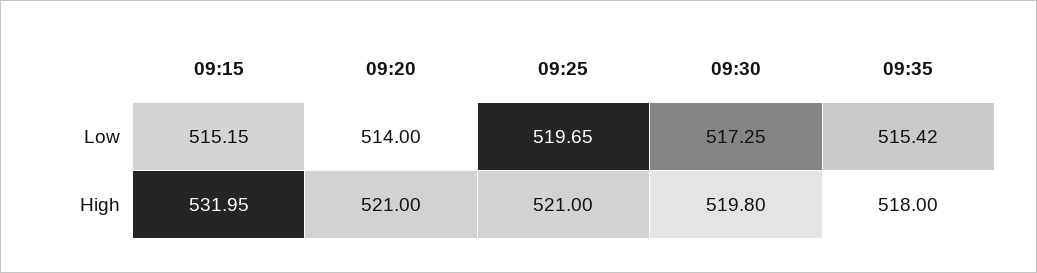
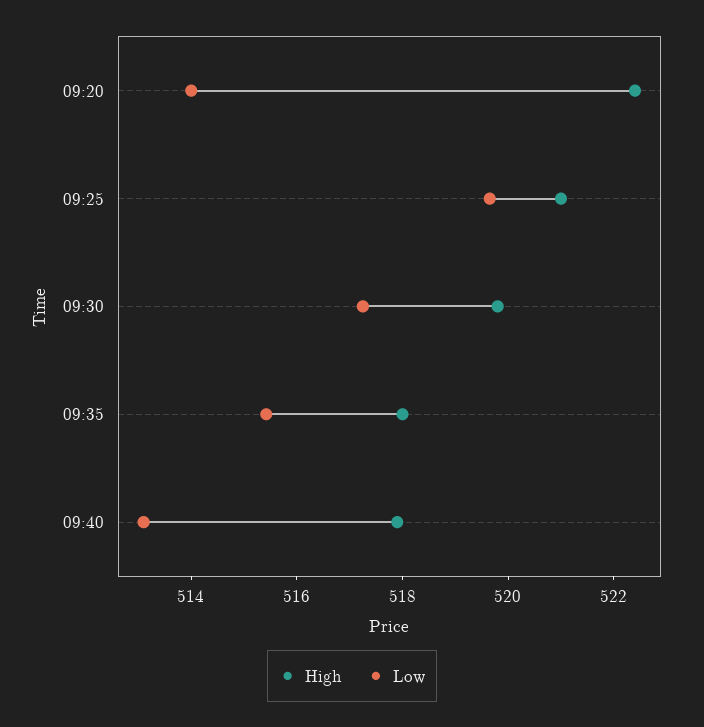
Low, 09:15: 515.15 -> none
High, 09:15: 531.95 -> none
High, 09:20: 521 -> 522.5
High, 09:40: none -> 518
Low, 09:40: none -> 513

